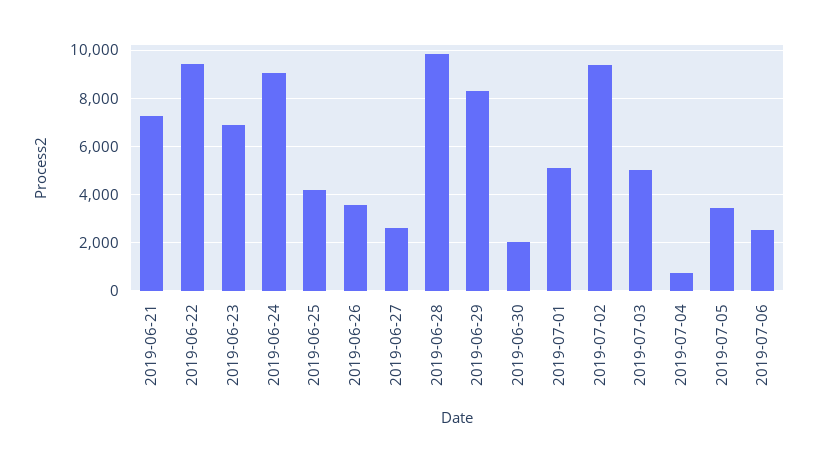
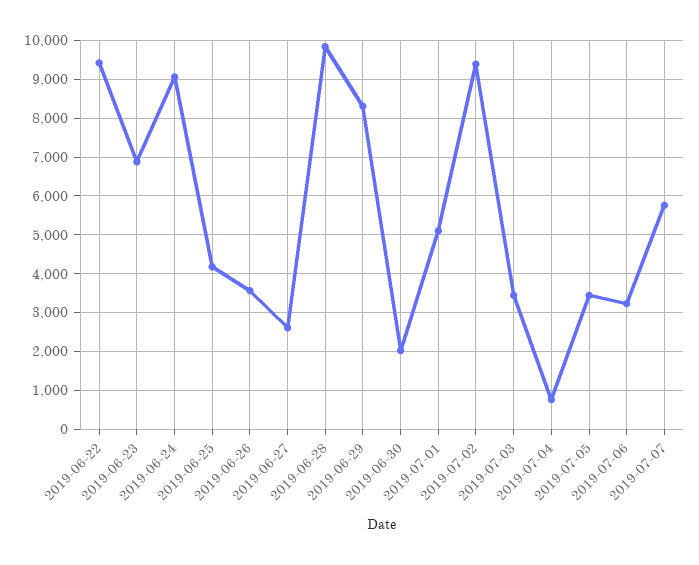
2019-06-21: 7250 -> none
2019-07-03: 5000 -> 3400
2019-07-06: 2500 -> 3200
2019-07-07: none -> 5800

